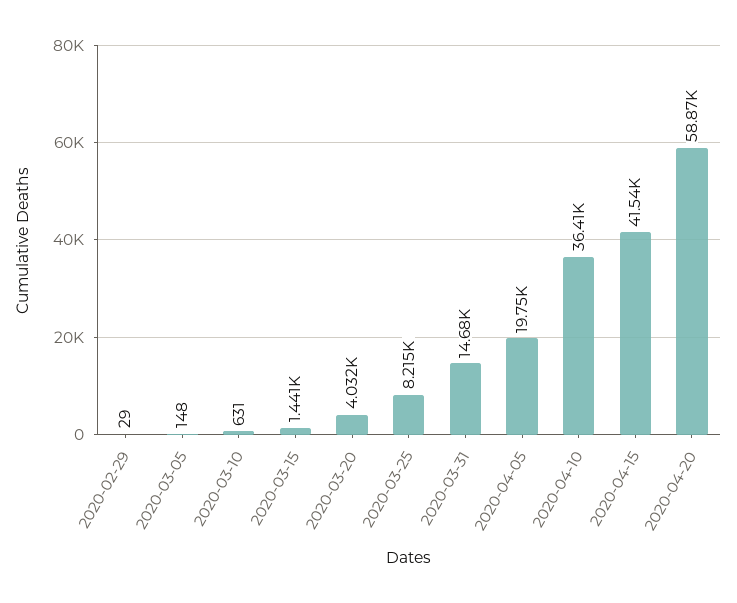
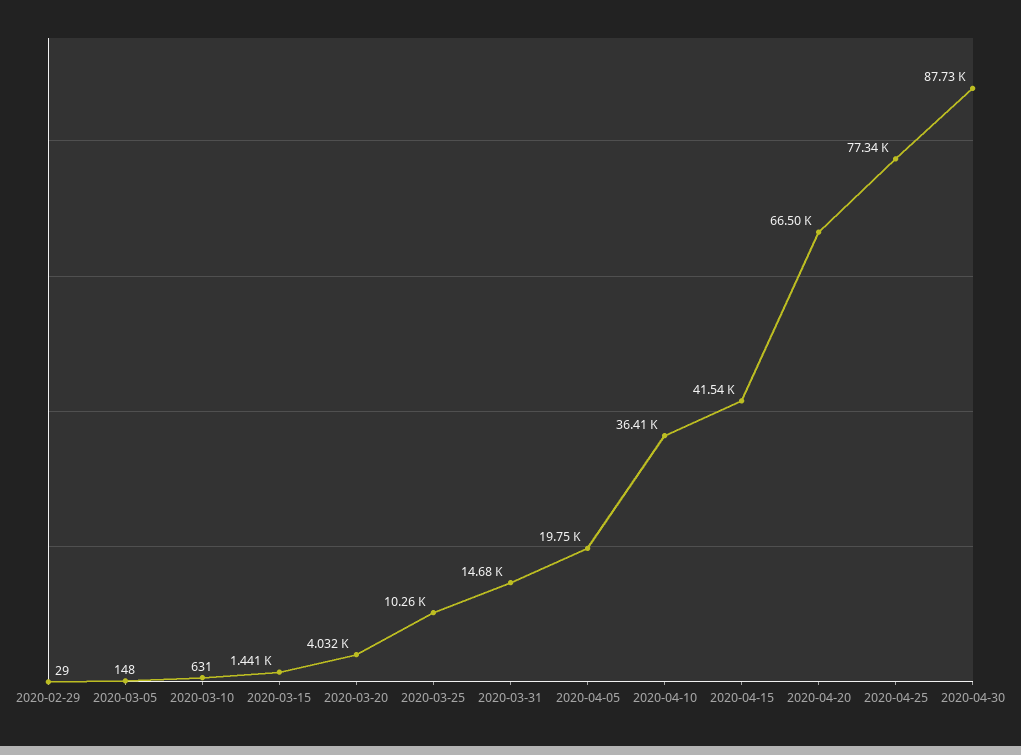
2020-03-25: 8215 -> 10260
2020-04-20: 58870 -> 66500
2020-04-25: none -> 77340
2020-04-30: none -> 87730

